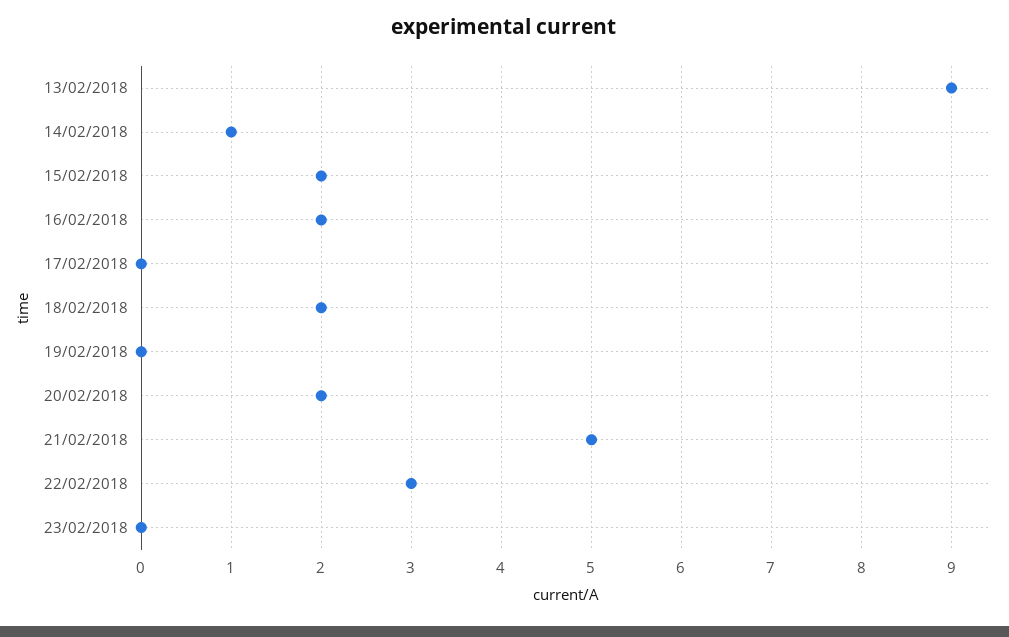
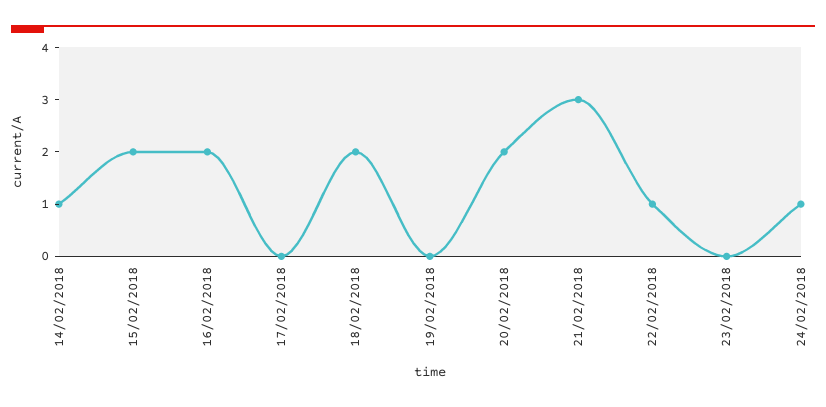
13/02/2018: 9 -> none
21/02/2018: 5 -> 3
22/02/2018: 3 -> 1
24/02/2018: none -> 1

